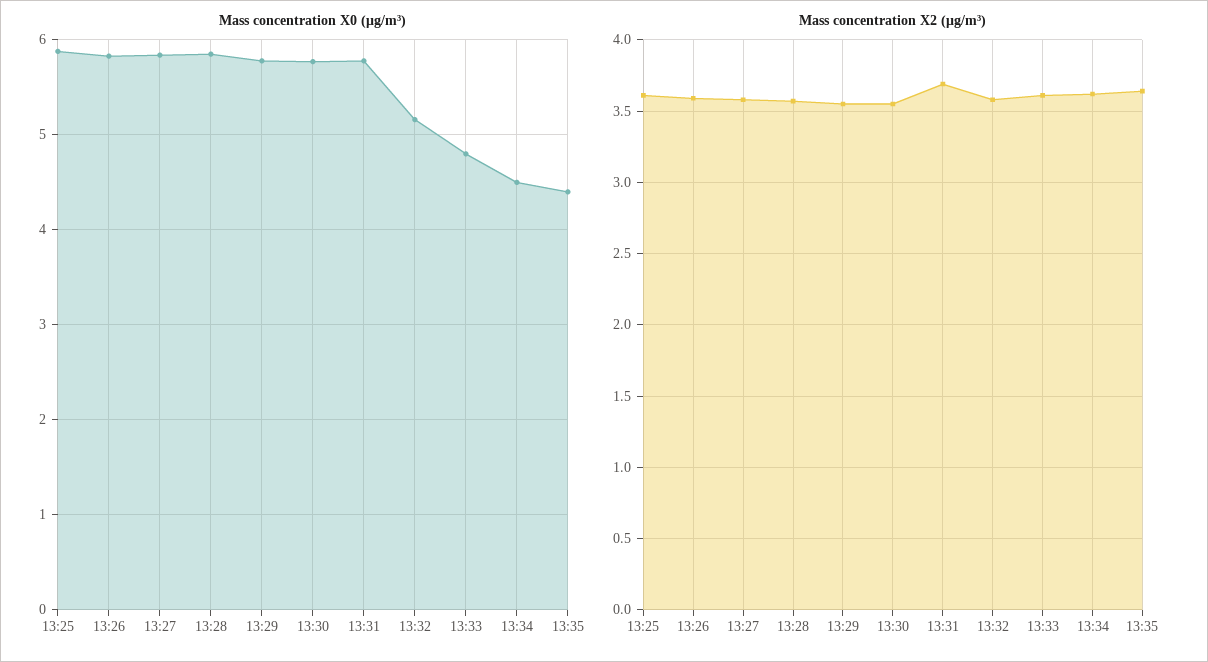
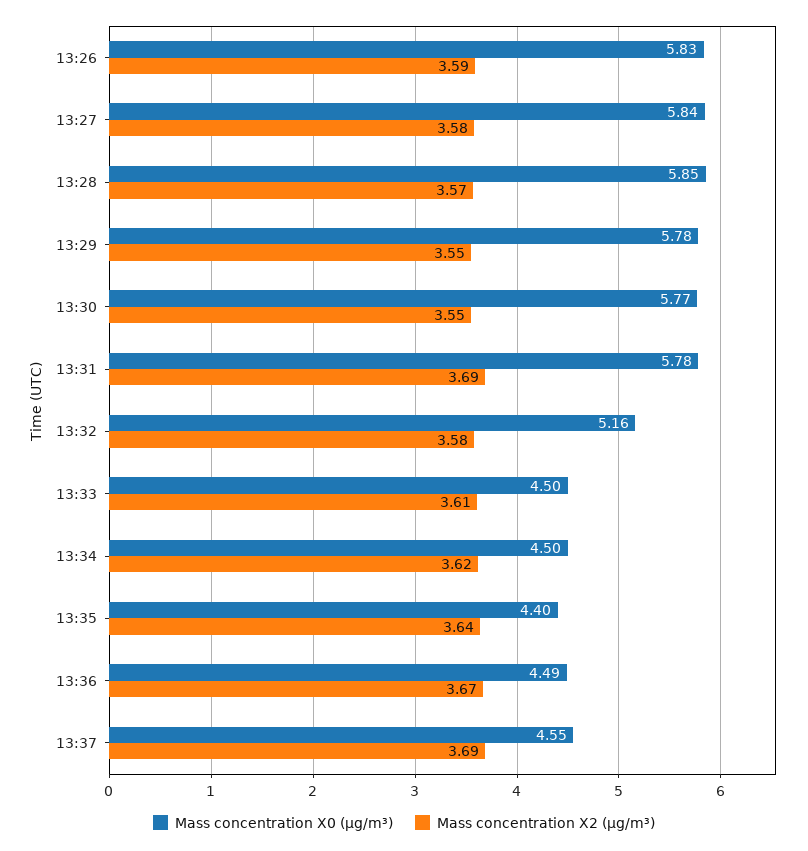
Mass concentration X0 (μg/m³), 13:25: 5.9 -> none
Mass concentration X0 (μg/m³), 13:33: 4.8 -> 4.5
Mass concentration X2 (μg/m³), 13:25: 3.6 -> none
Mass concentration X0 (μg/m³), 13:36: none -> 4.49
Mass concentration X2 (μg/m³), 13:36: none -> 3.67
Mass concentration X0 (μg/m³), 13:37: none -> 4.55
Mass concentration X2 (μg/m³), 13:37: none -> 3.69

